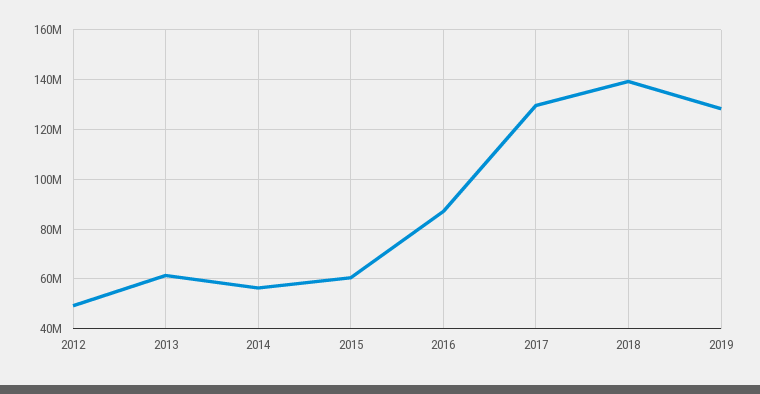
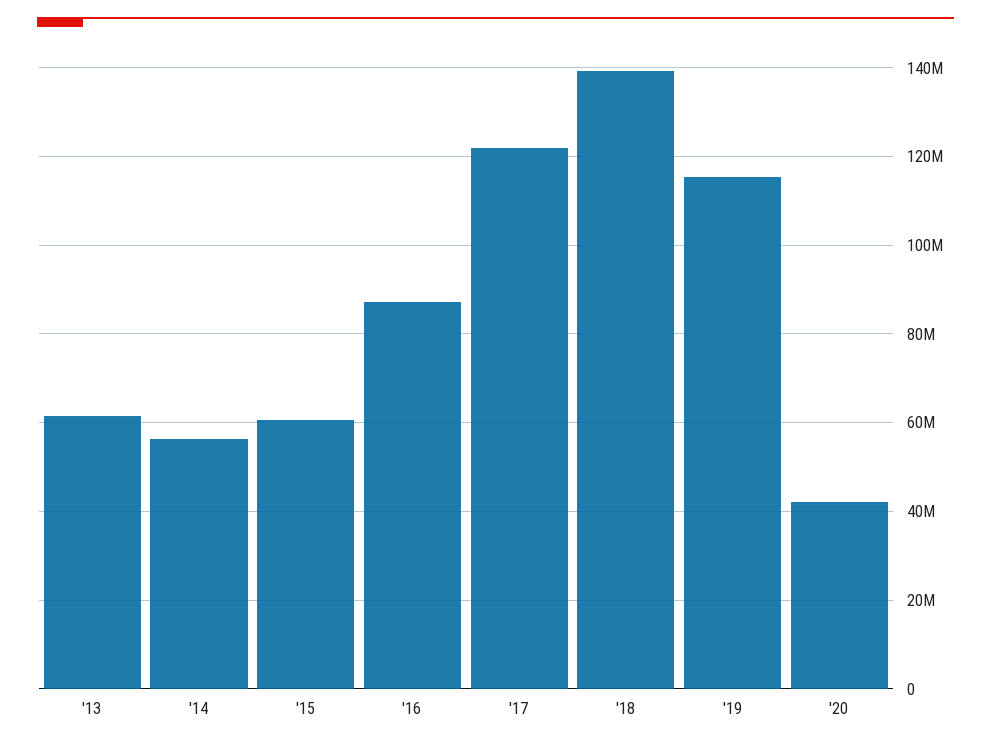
2012: 50000000 -> none
2017: 130000000 -> 122000000
2019: 127500000 -> 116000000
'20: none -> 42000000

